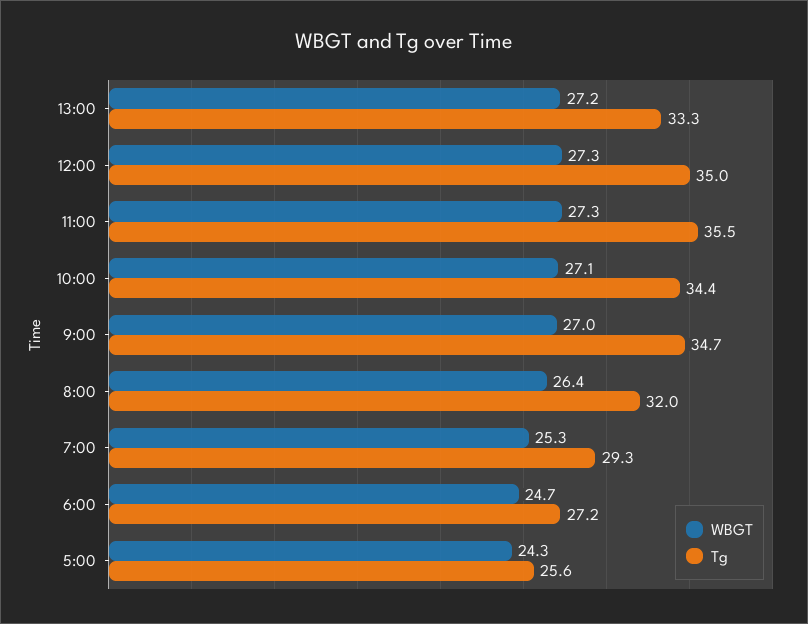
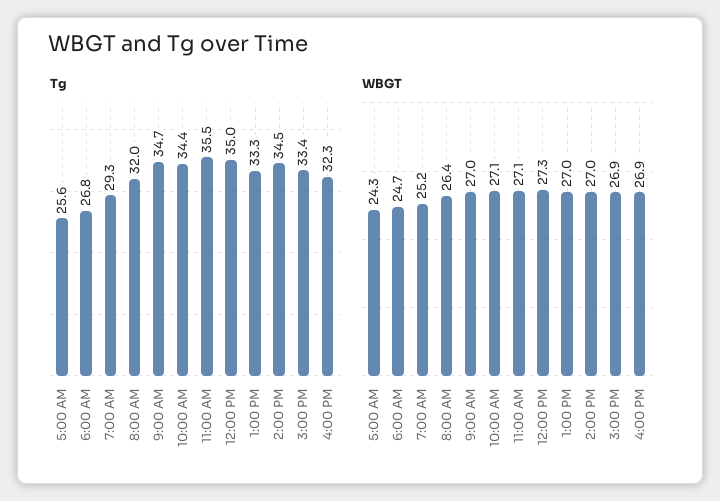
WBGT, 13:00: 27.2 -> 27
WBGT, 11:00: 27.3 -> 27.1
WBGT, 7:00: 25.3 -> 25.2
Tg, 6:00: 27.2 -> 26.8
Tg, 2:00 PM: none -> 34.5
Tg, 3:00 PM: none -> 33.4
Tg, 4:00 PM: none -> 32.3
WBGT, 2:00 PM: none -> 27
WBGT, 3:00 PM: none -> 26.9
WBGT, 4:00 PM: none -> 26.9

